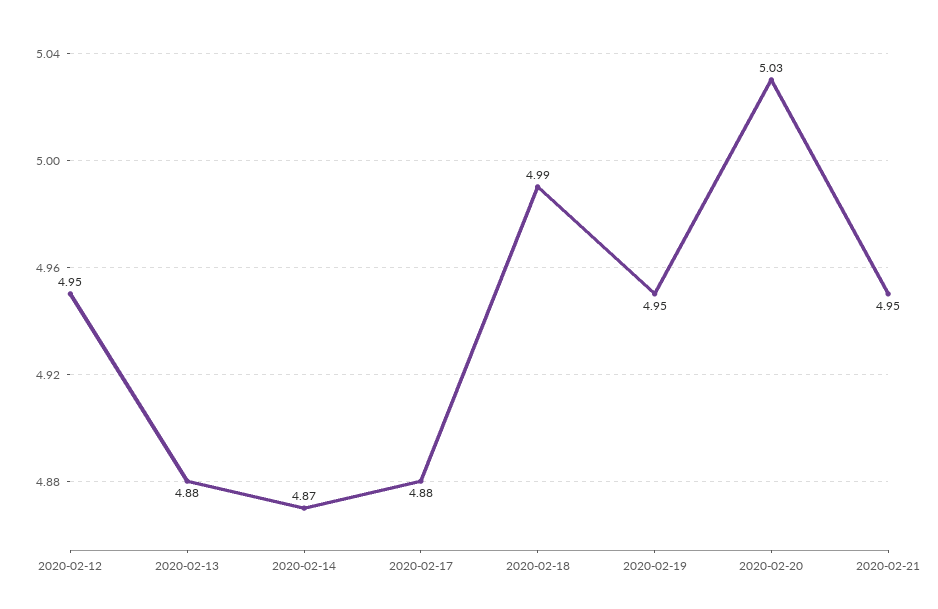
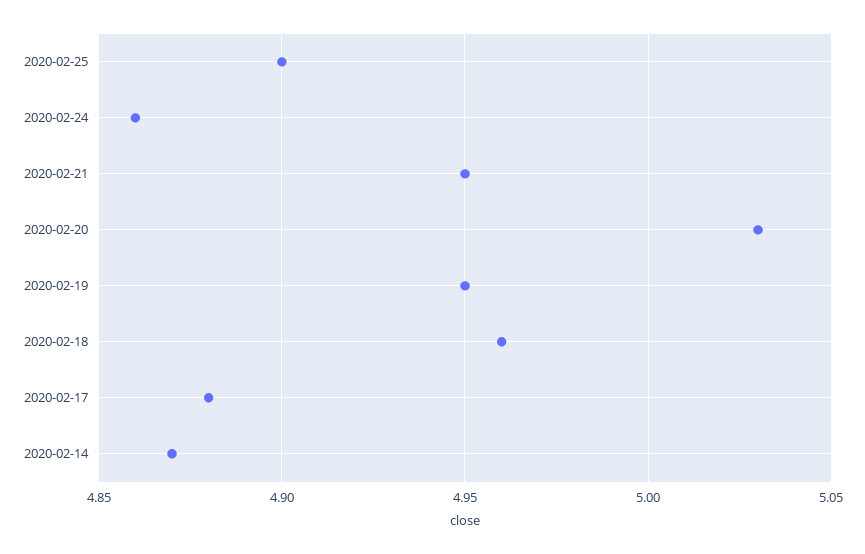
2020-02-12: 4.95 -> none
2020-02-13: 4.88 -> none
2020-02-18: 4.99 -> 4.96
2020-02-25: none -> 4.9
2020-02-24: none -> 4.86

